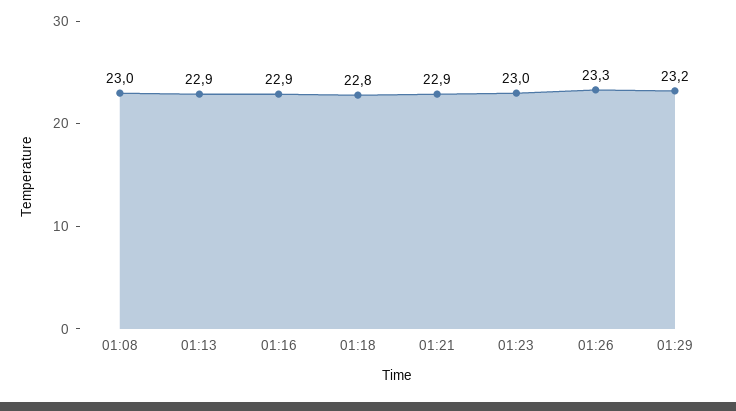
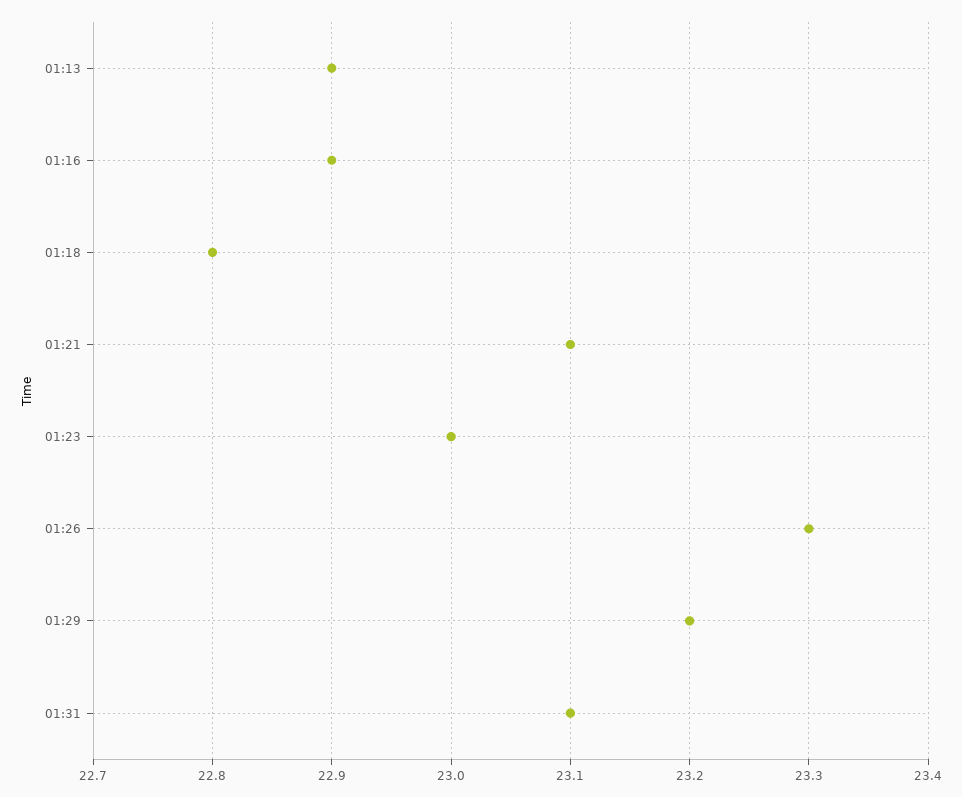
01:08: 23 -> none
01:21: 22.9 -> 23.1
01:31: none -> 23.1

